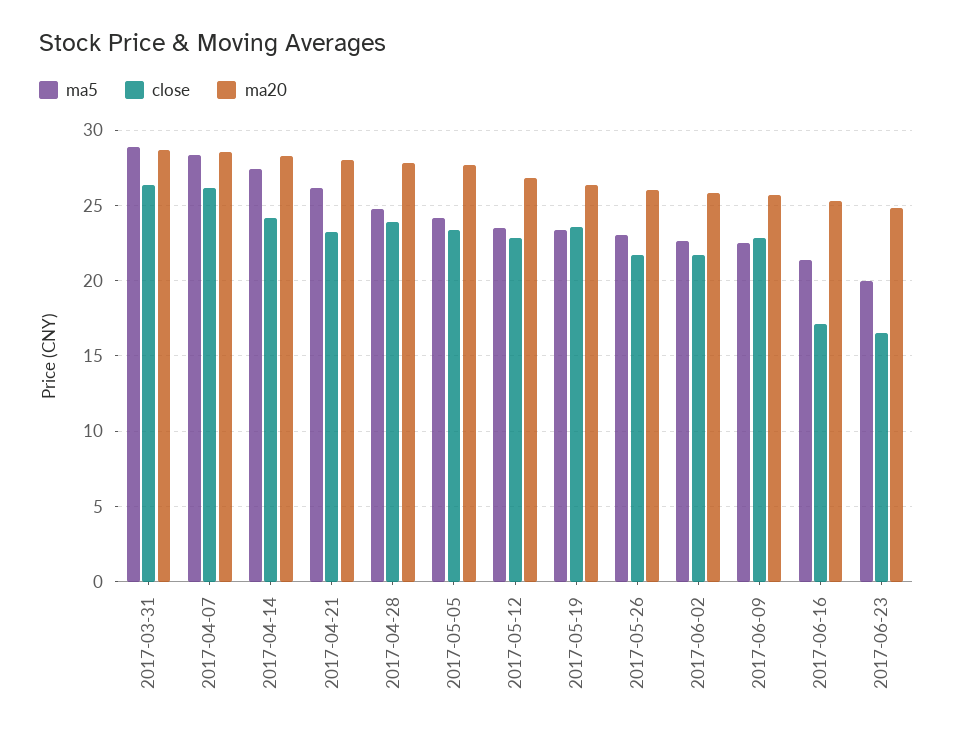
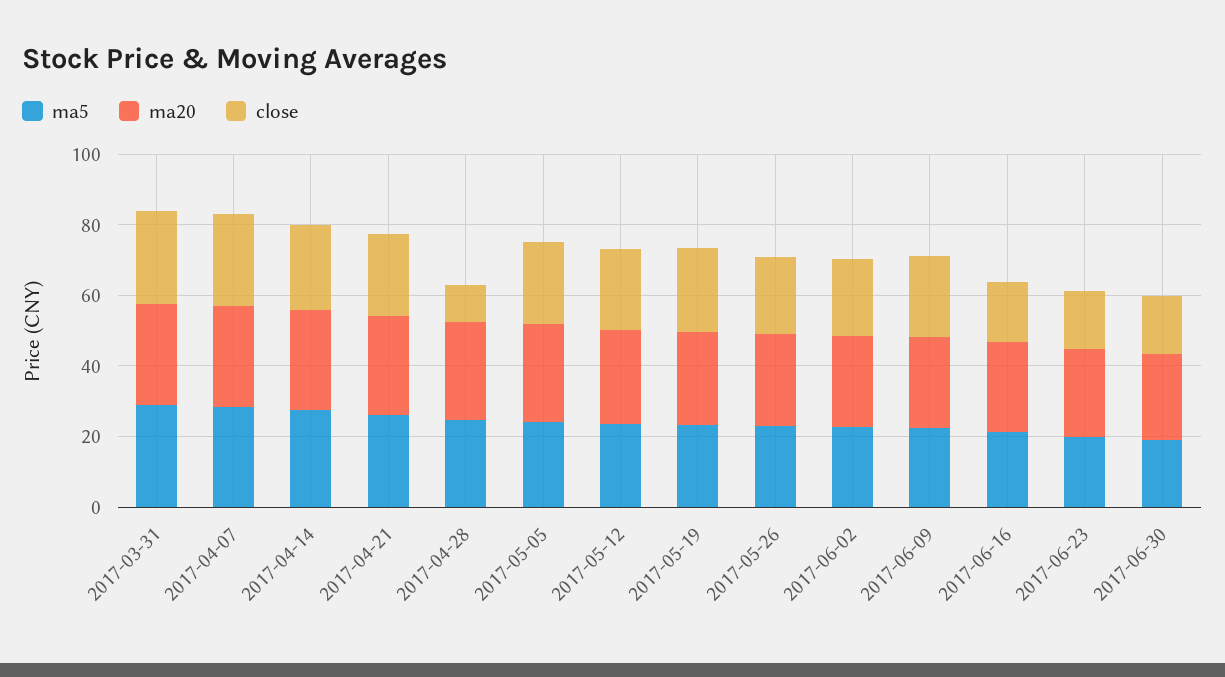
close, 2017-04-28: 24 -> 10
ma5, 2017-06-30: none -> 20
ma20, 2017-06-30: none -> 25
close, 2017-06-30: none -> 15

